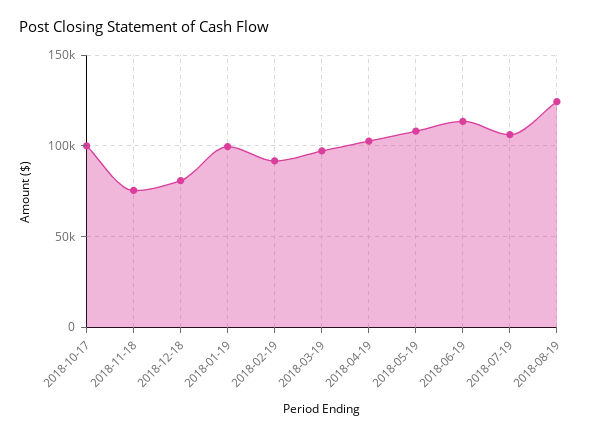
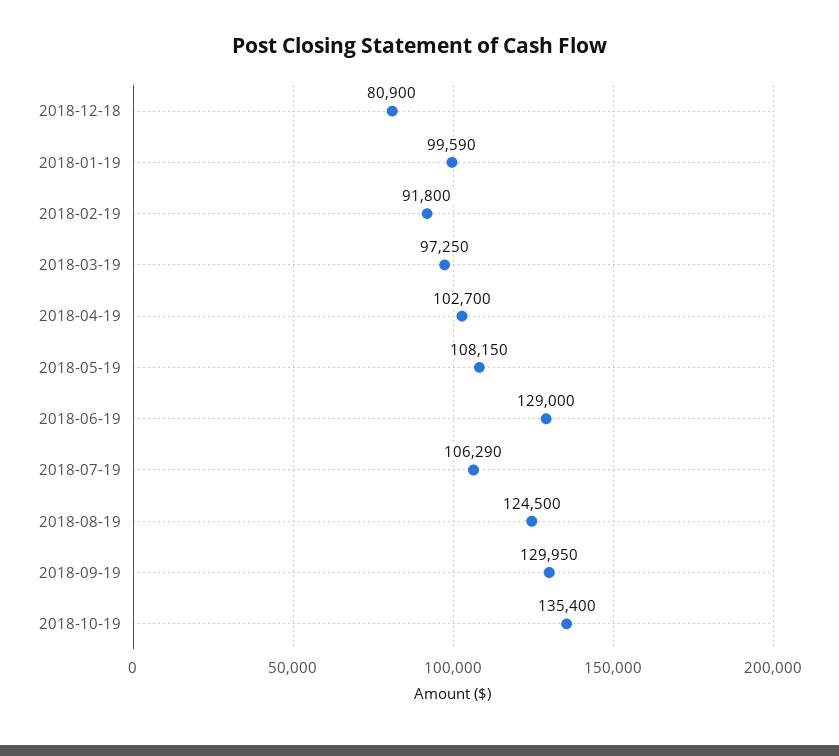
2018-10-17: 100000 -> none
2018-11-18: 75000 -> none
2018-06-19: 115000 -> 129000
2018-09-19: none -> 129950
2018-10-19: none -> 135400

